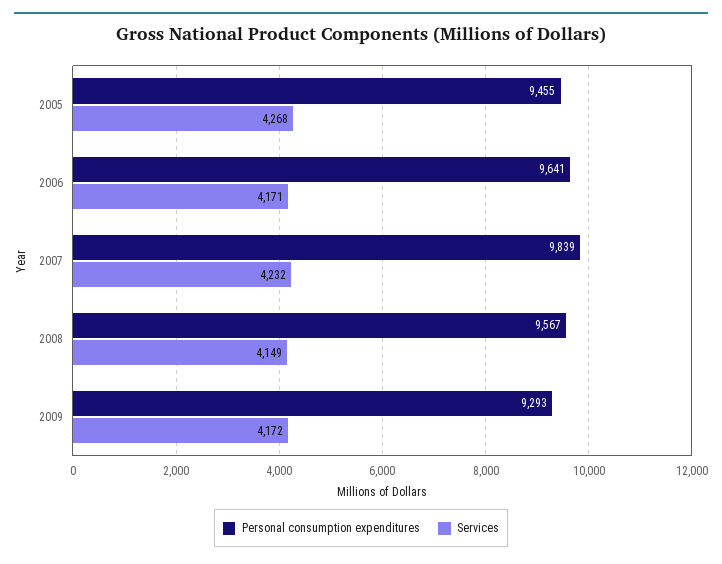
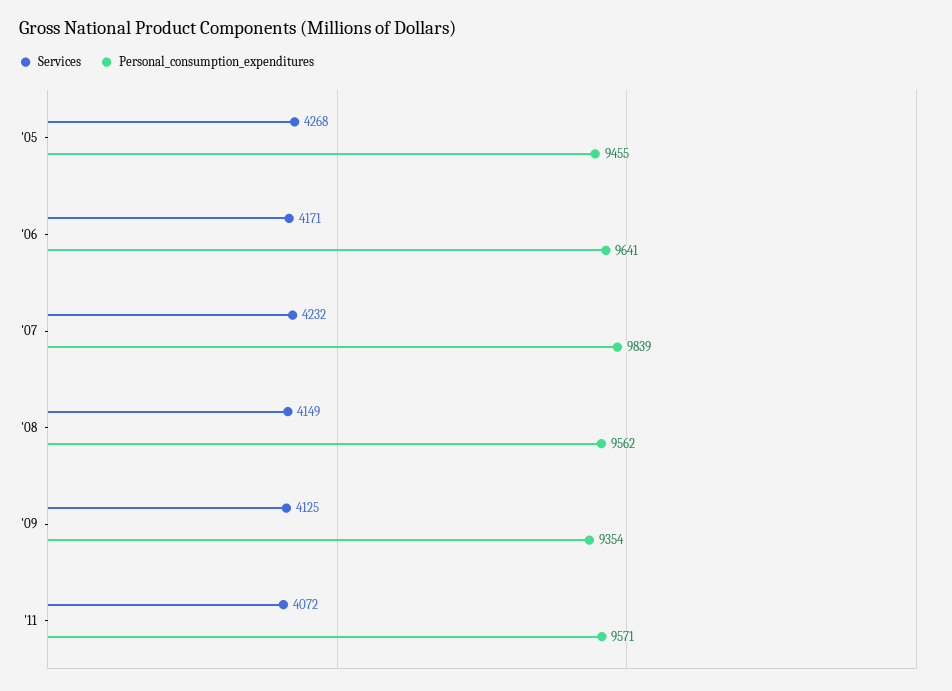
Personal consumption expenditures, 2008: 9567 -> 9562
Personal consumption expenditures, 2009: 9293 -> 9354
Services, 2009: 4172 -> 4125
Services, '11: none -> 4072
Personal consumption expenditures, '11: none -> 9571

